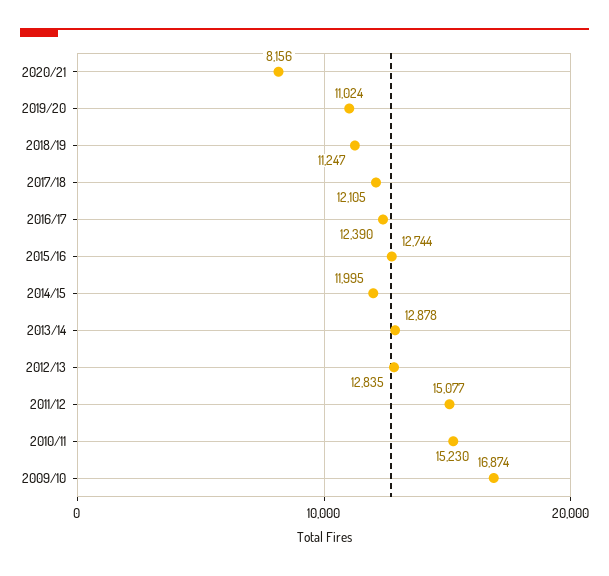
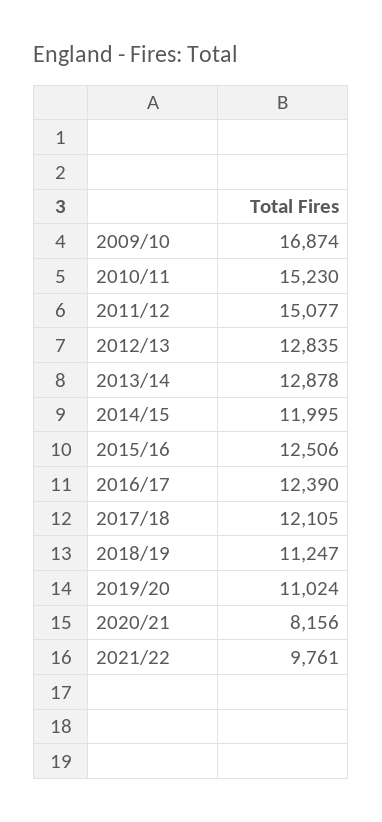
2015/16: 12744 -> 12506
2021/22: none -> 9761

